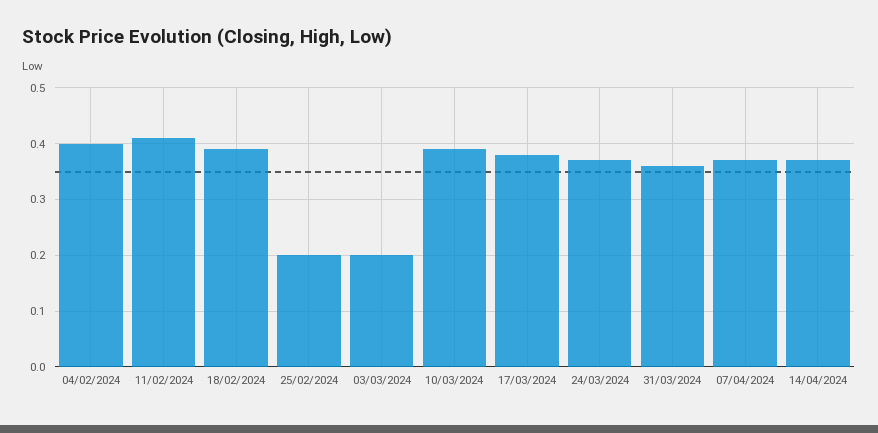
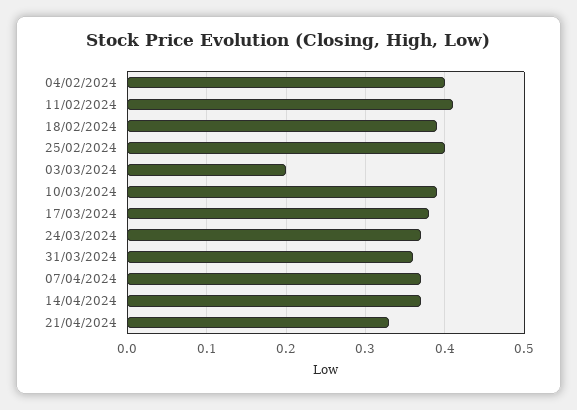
25/02/2024: 0.2 -> 0.4
21/04/2024: none -> 0.33

